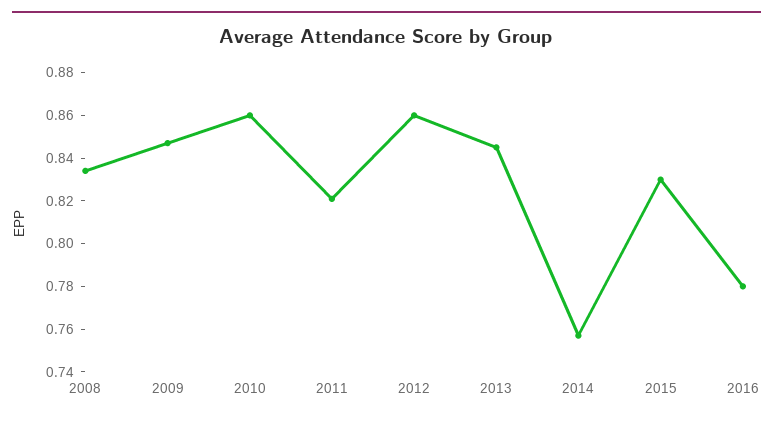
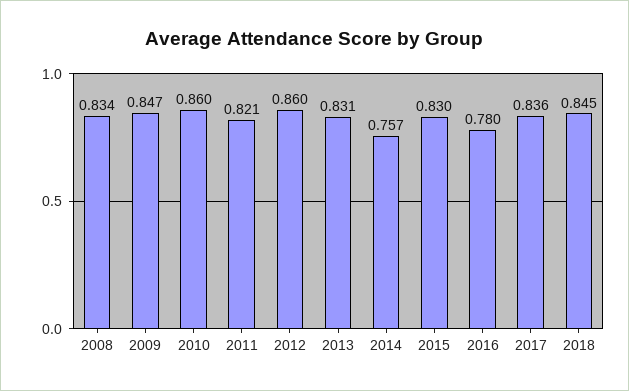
2013: 0.845 -> 0.831
2017: none -> 0.836
2018: none -> 0.845

